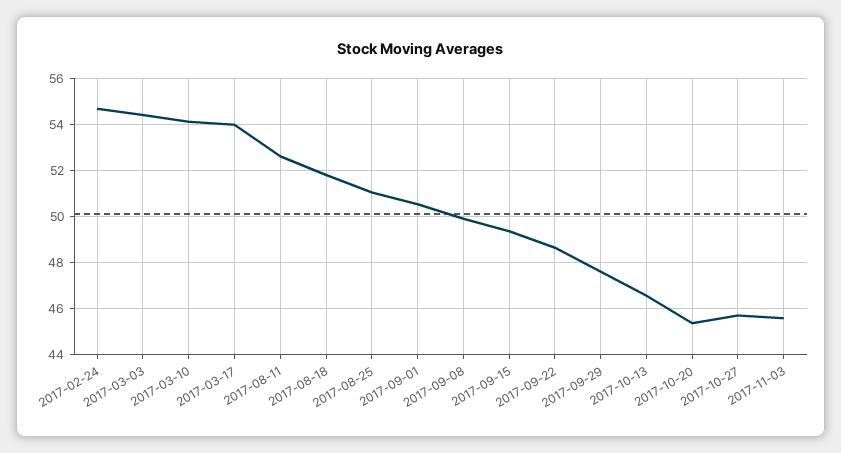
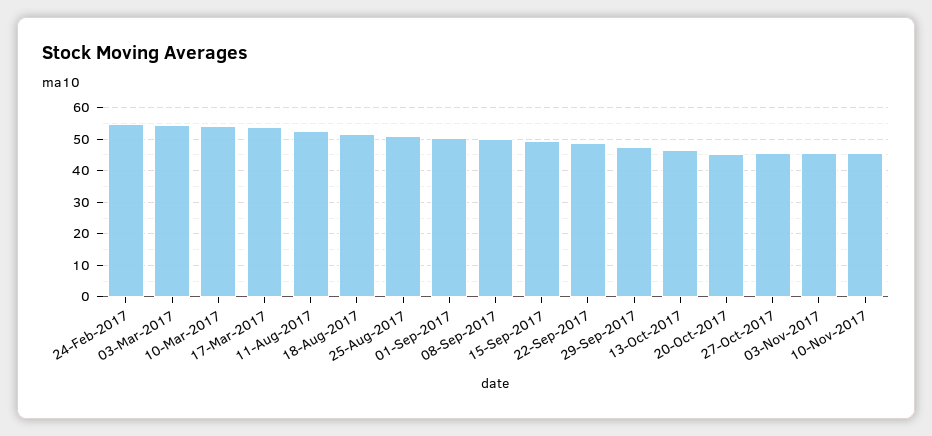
10-Nov-2017: none -> 46

